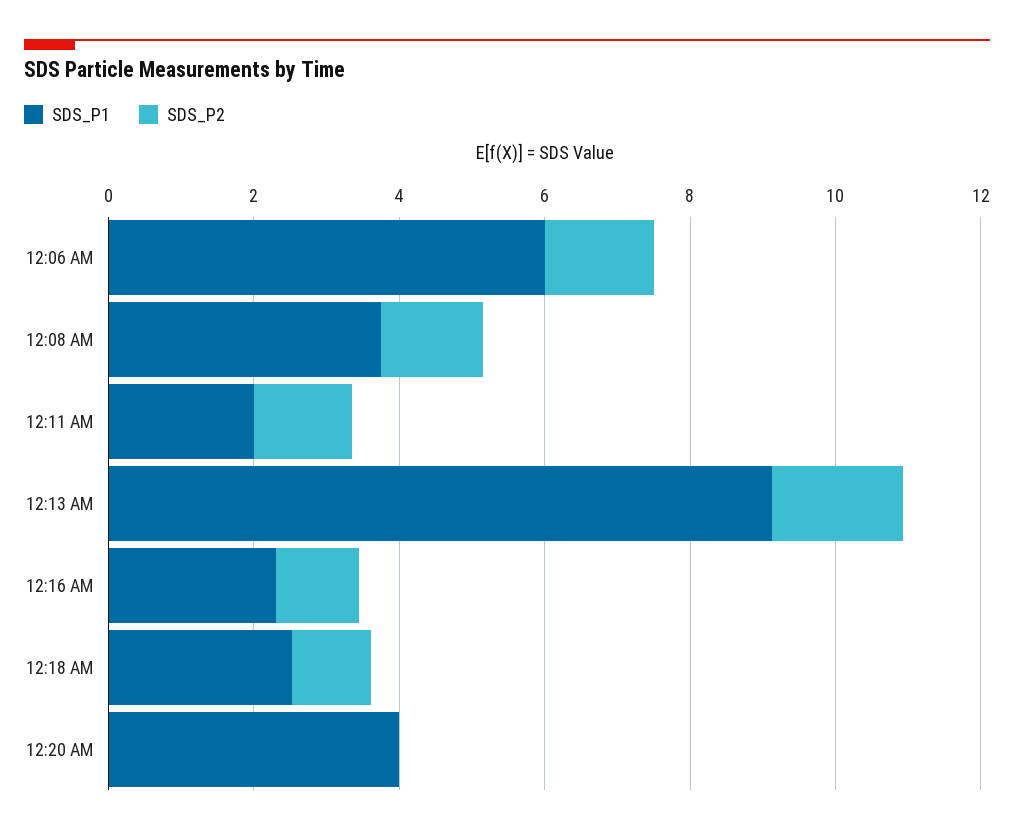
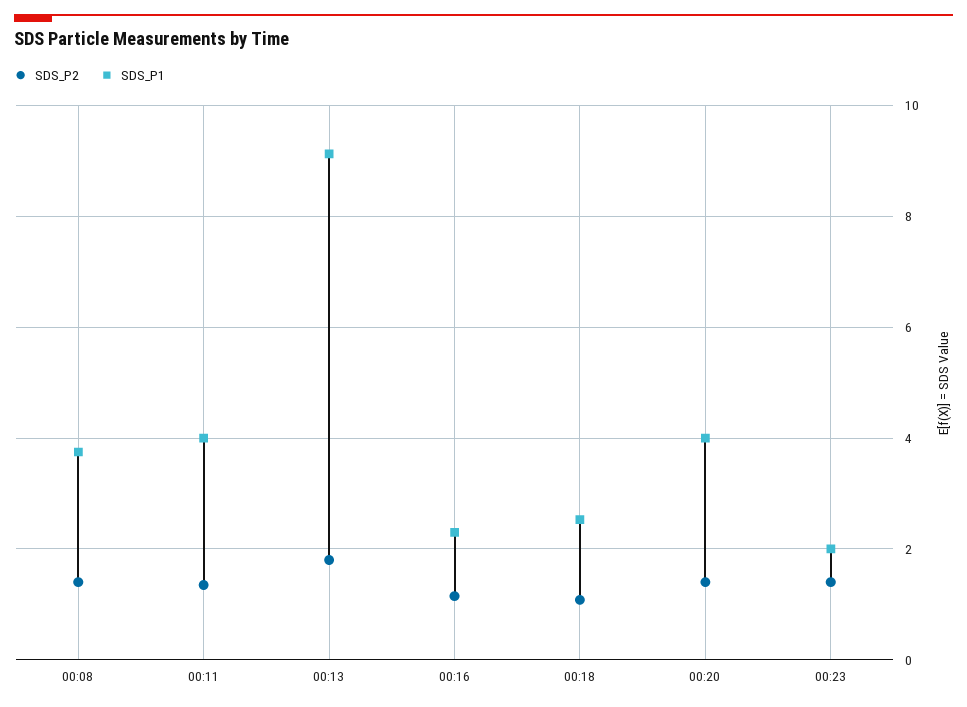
SDS_P1, 12:06 AM: 6 -> none
SDS_P2, 12:06 AM: 1.5 -> none
SDS_P1, 12:11 AM: 2 -> 4
SDS_P2, 12:20 AM: 0 -> 1.4
SDS_P2, 00:23: none -> 1.4
SDS_P1, 00:23: none -> 2

